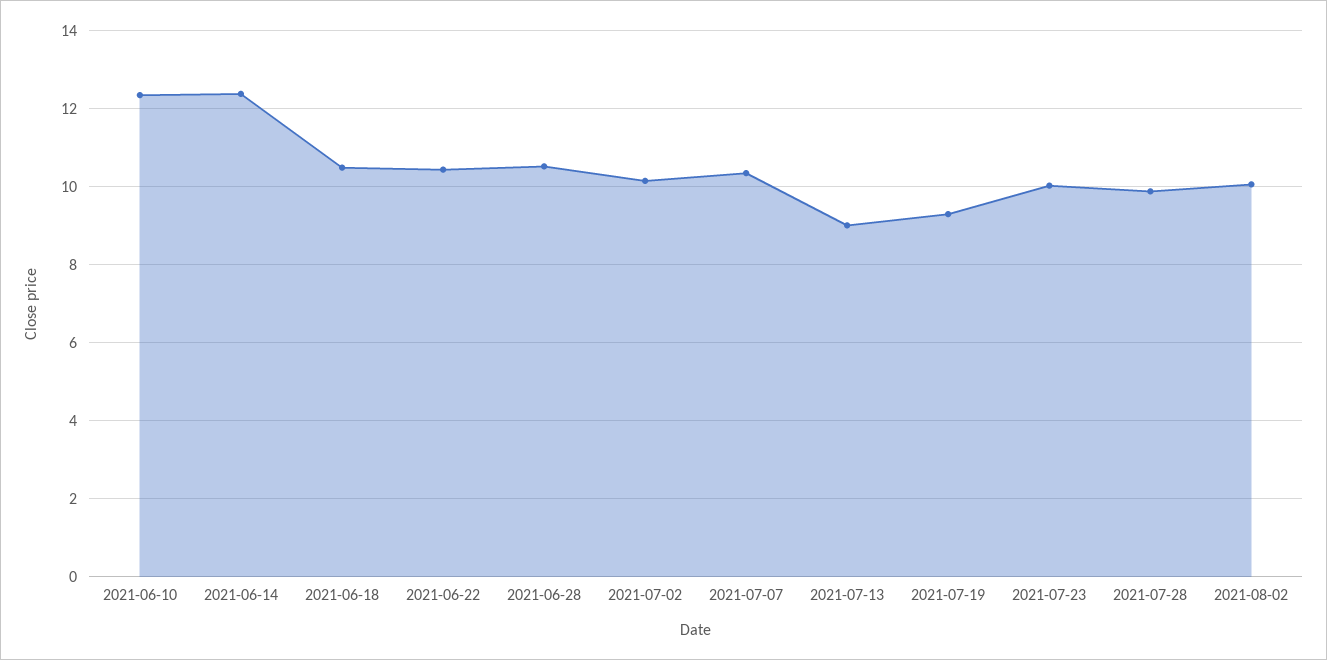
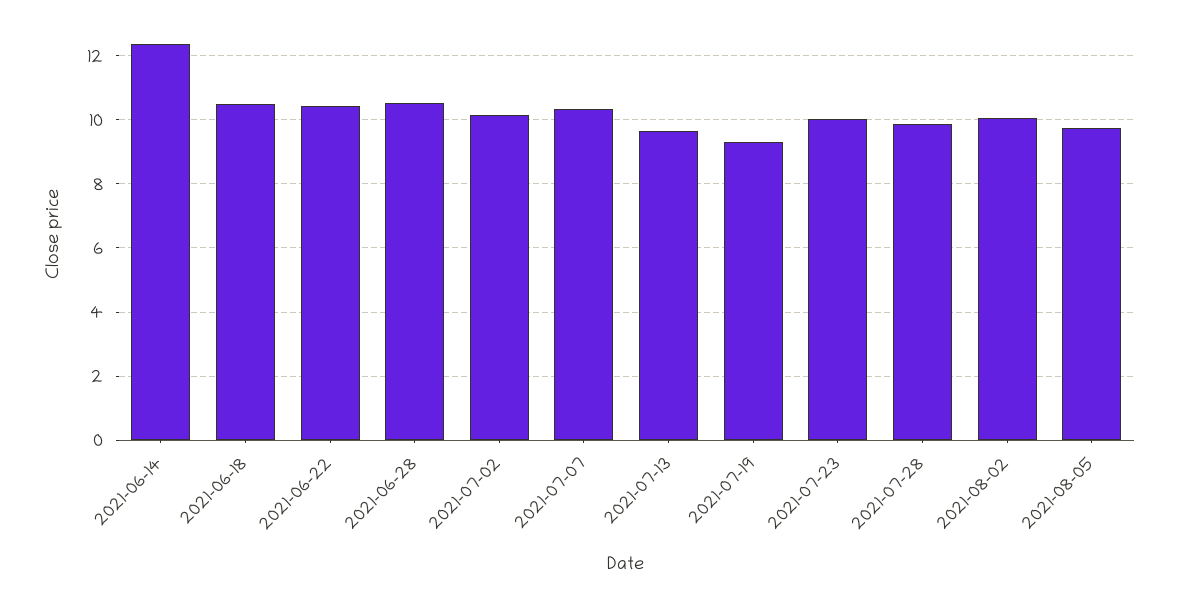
2021-06-10: 12.4 -> none
2021-07-13: 9 -> 9.6
2021-08-05: none -> 9.8

